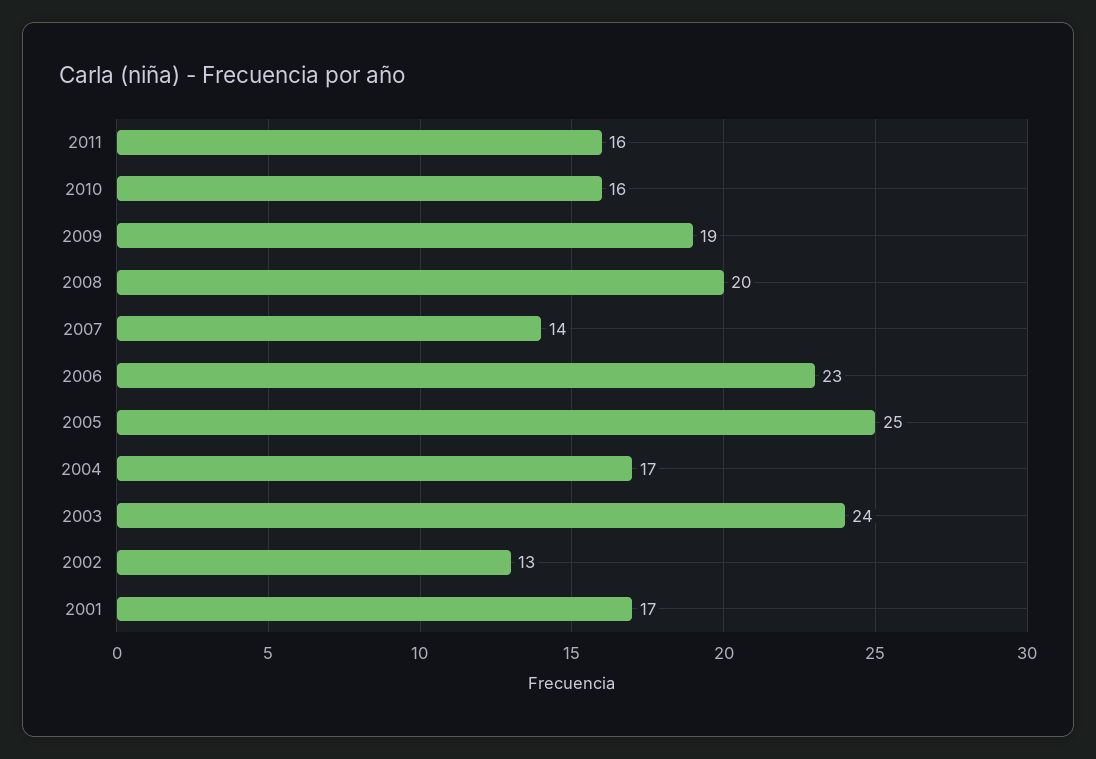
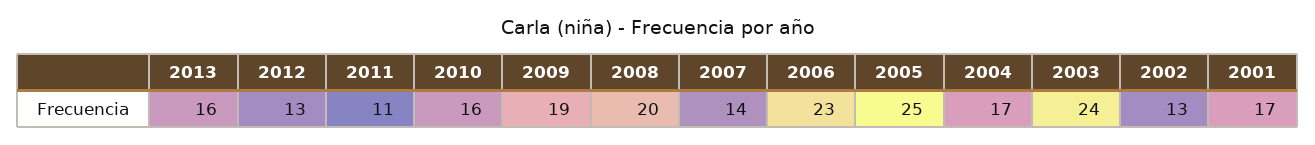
2011: 16 -> 11
2013: none -> 16
2012: none -> 13

